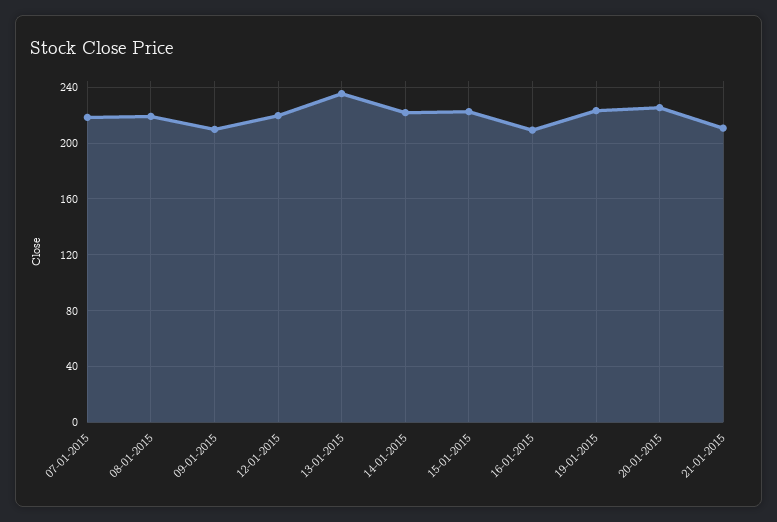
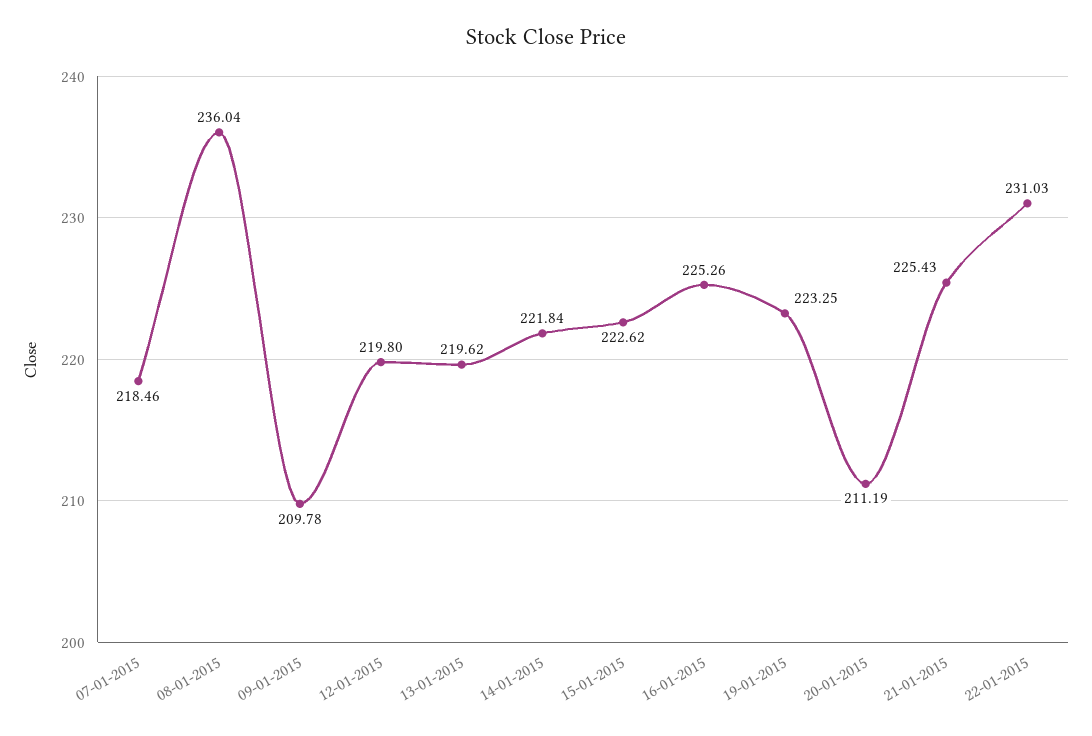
08-01-2015: 220 -> 236.04
13-01-2015: 235 -> 219.62
16-01-2015: 210 -> 225.26
20-01-2015: 225 -> 211.19
21-01-2015: 210 -> 225.43
22-01-2015: none -> 231.03

